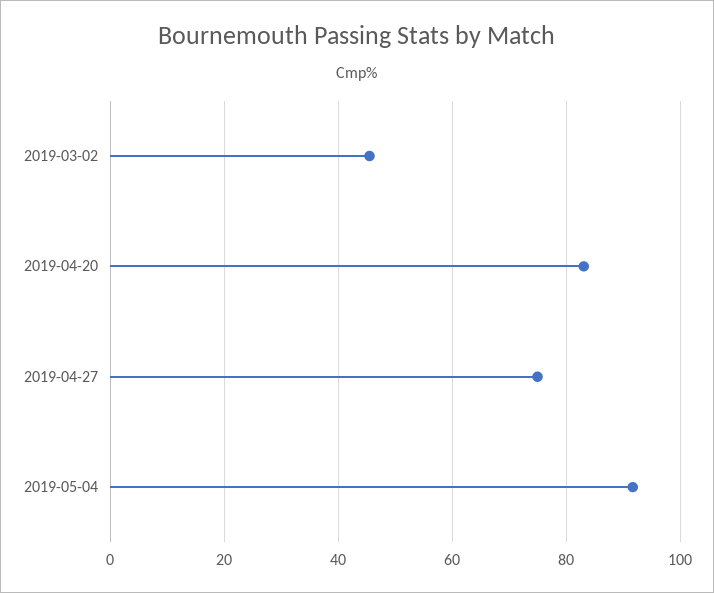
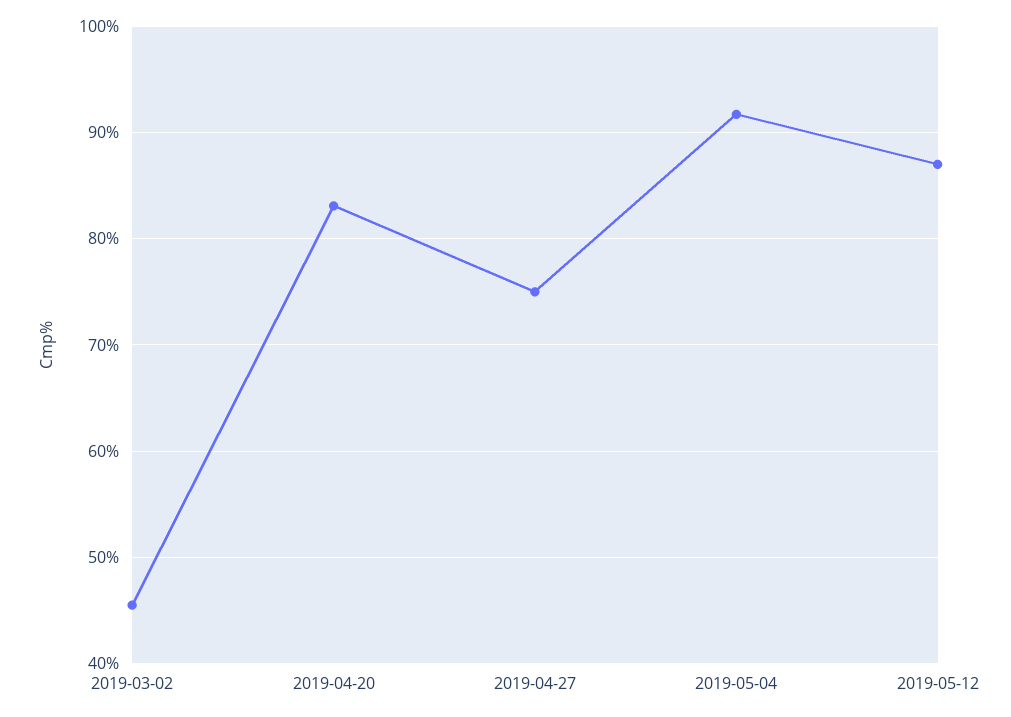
2019-05-12: none -> 87

